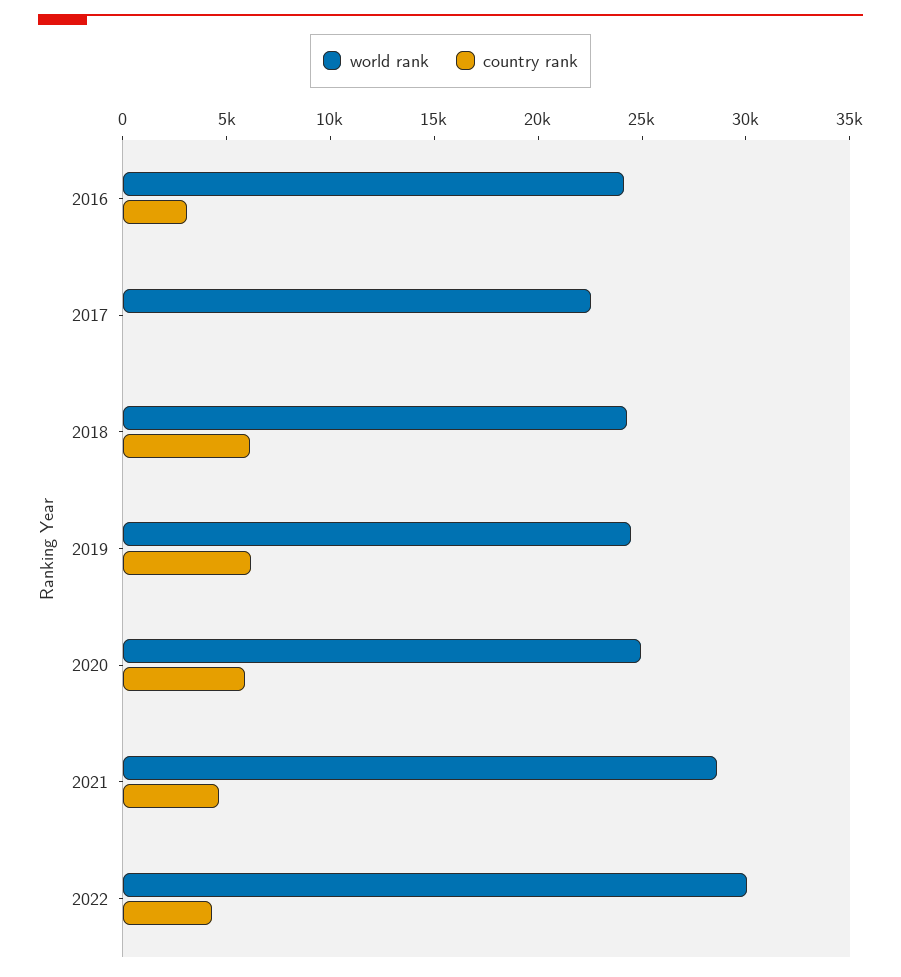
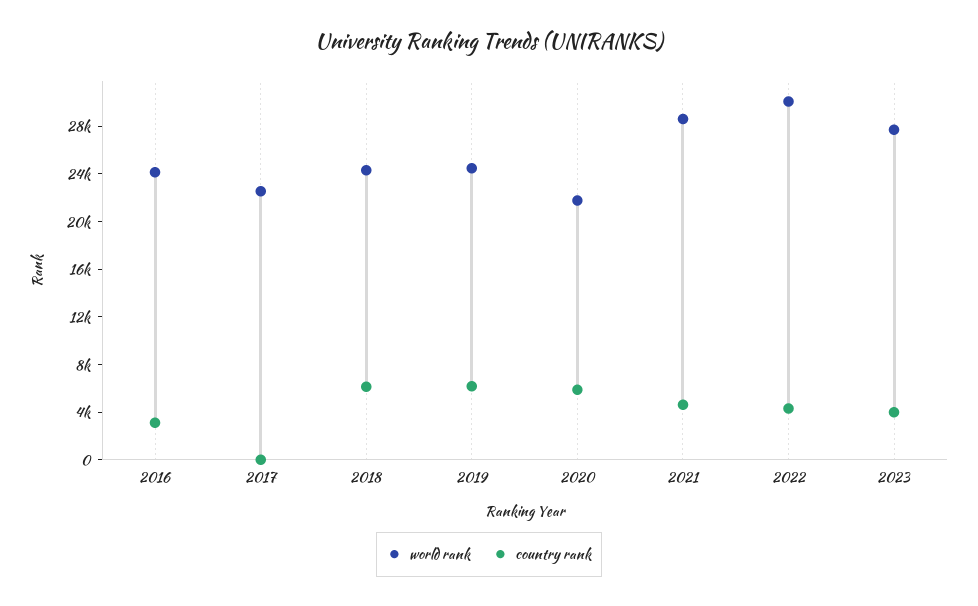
world rank, 2020: 25000 -> 22000
world rank, 2023: none -> 28000
country rank, 2023: none -> 4000

